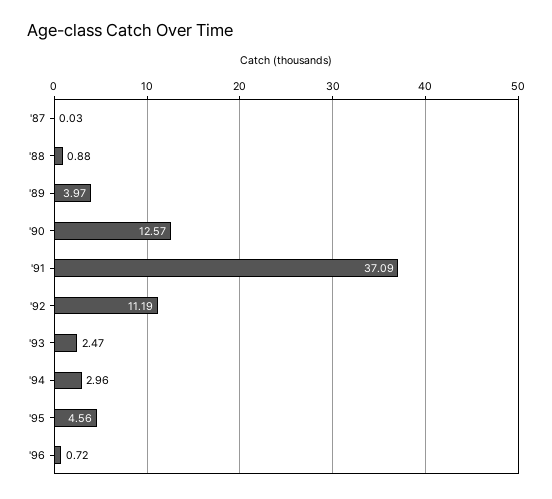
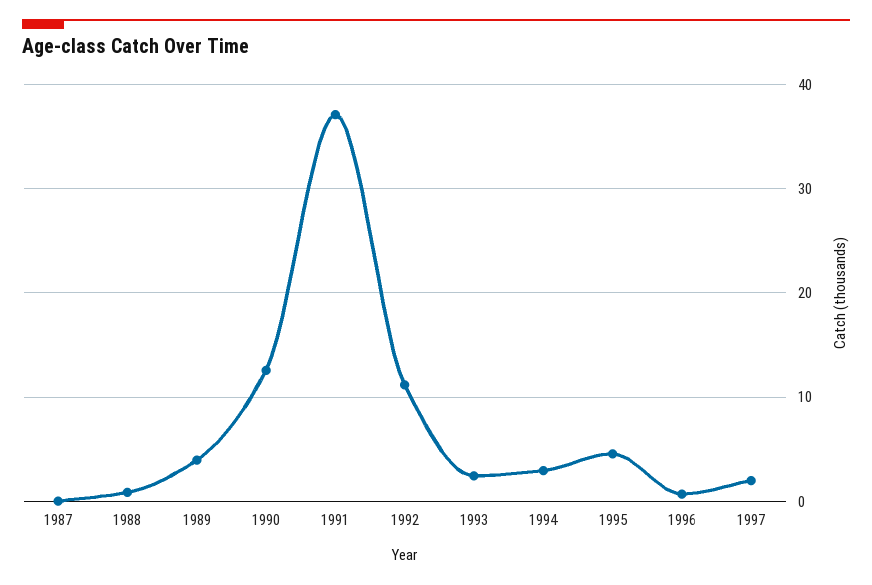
1997: none -> 2

